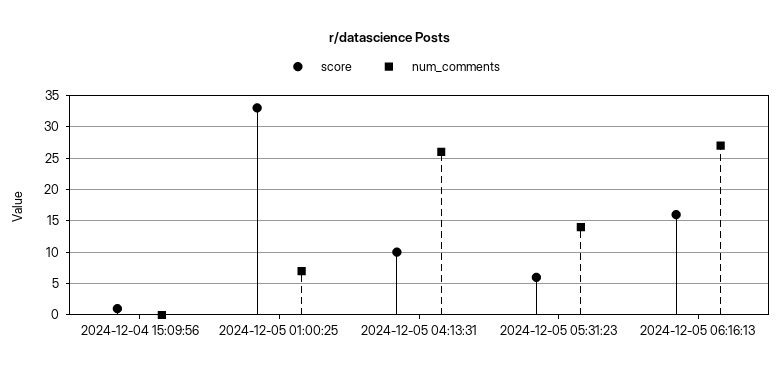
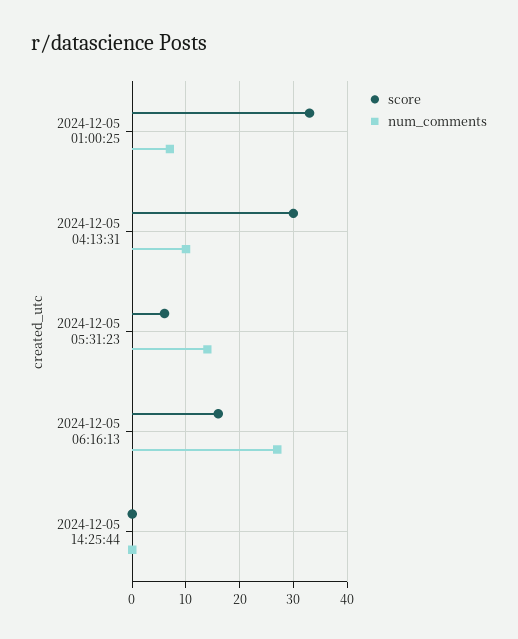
score, 2024-12-04 15:09:56: 1 -> none
num_comments, 2024-12-04 15:09:56: 0 -> none
score, 2024-12-05 04:13:31: 10 -> 30
num_comments, 2024-12-05 04:13:31: 26 -> 10
score, 2024-12-05 14:25:44: none -> 0
num_comments, 2024-12-05 14:25:44: none -> 0

